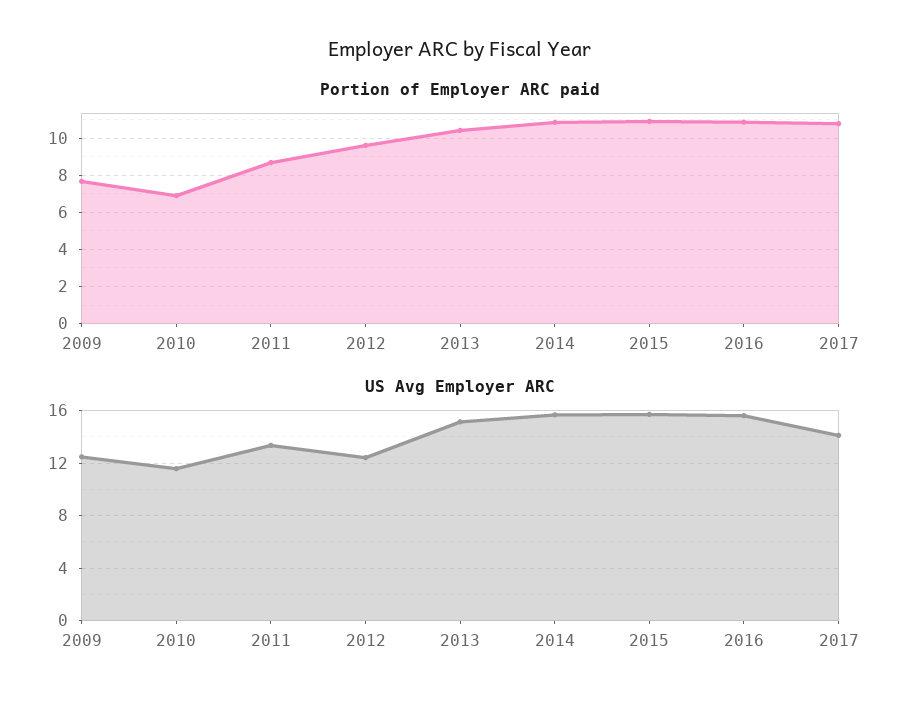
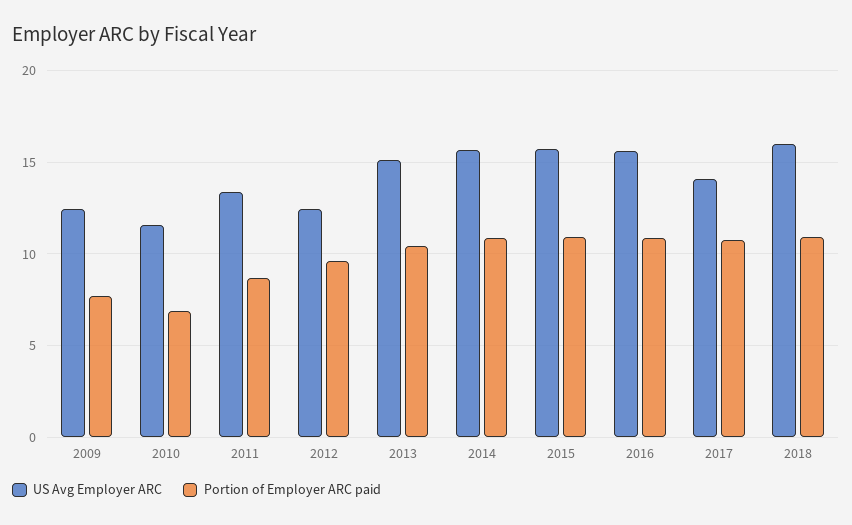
US Avg Employer ARC, 2018: none -> 16
Portion of Employer ARC paid, 2018: none -> 11

